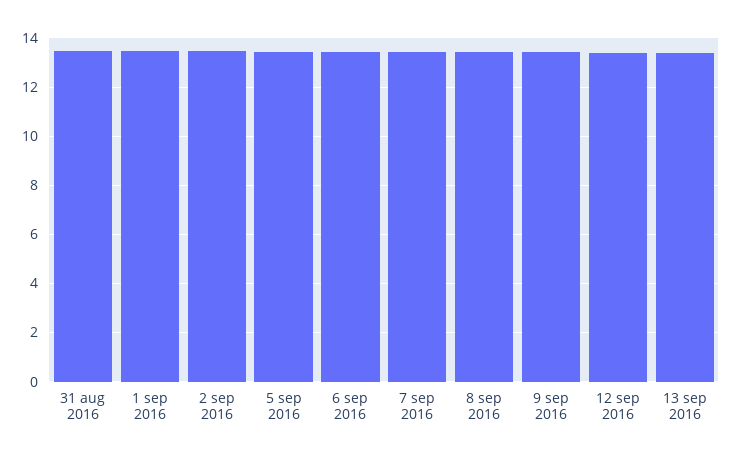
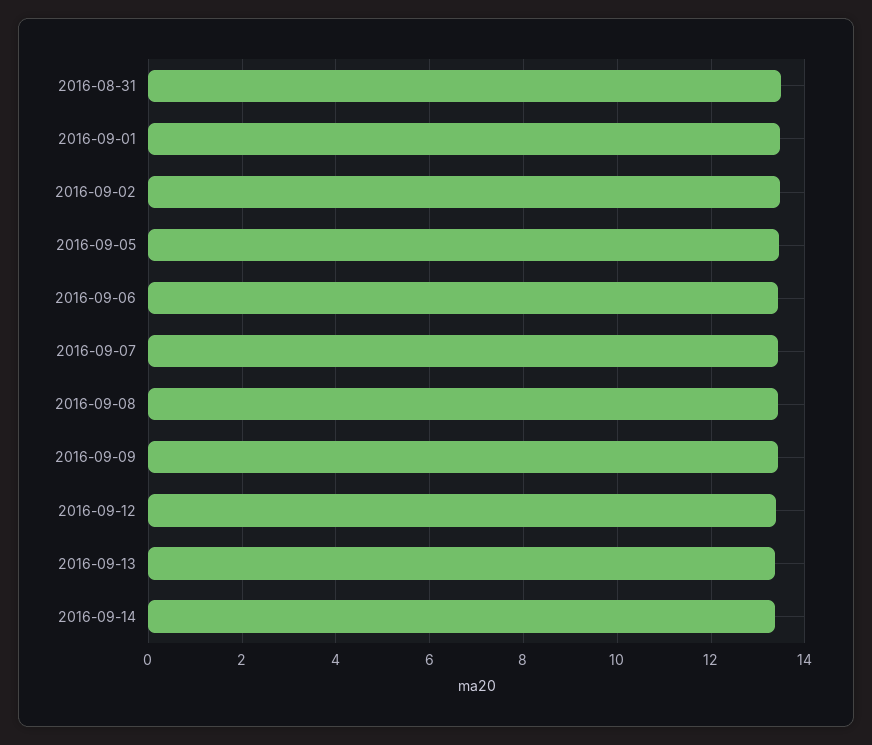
2016-09-14: none -> 13.4

